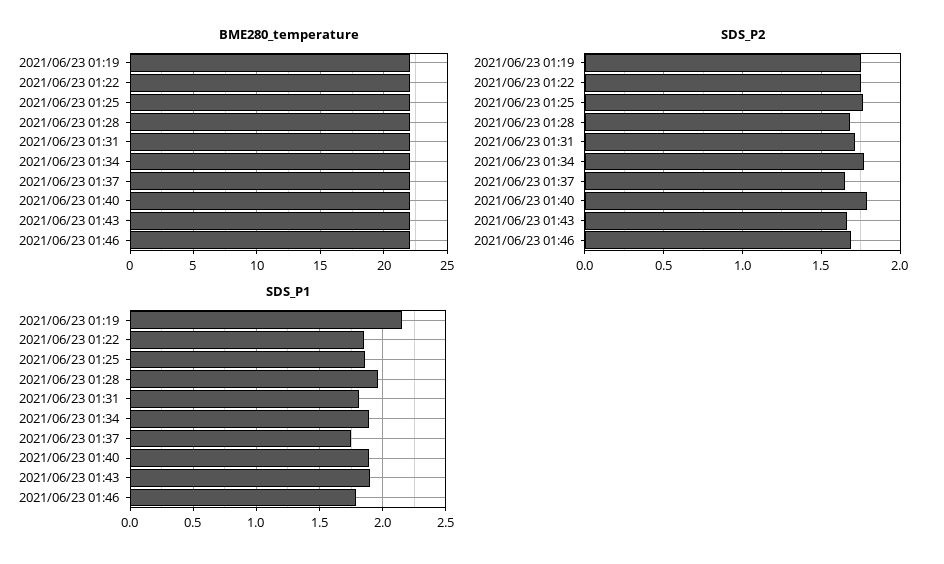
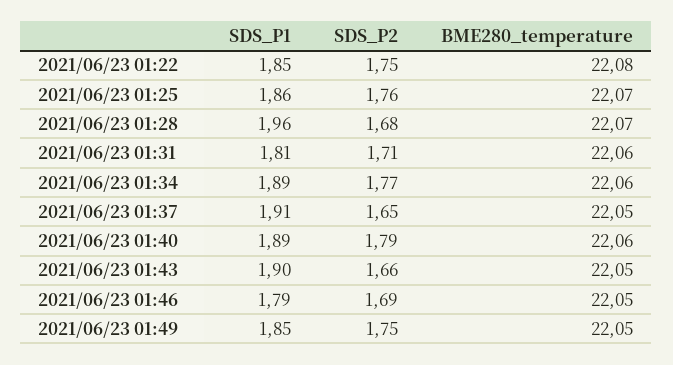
BME280_temperature, 2021/06/23 01:19: 22 -> none
SDS_P2, 2021/06/23 01:19: 1.75 -> none
SDS_P1, 2021/06/23 01:19: 2.15 -> none
SDS_P1, 2021/06/23 01:37: 1.75 -> 1.91
SDS_P1, 2021/06/23 01:49: none -> 1.85
SDS_P2, 2021/06/23 01:49: none -> 1.75
BME280_temperature, 2021/06/23 01:49: none -> 22.05

